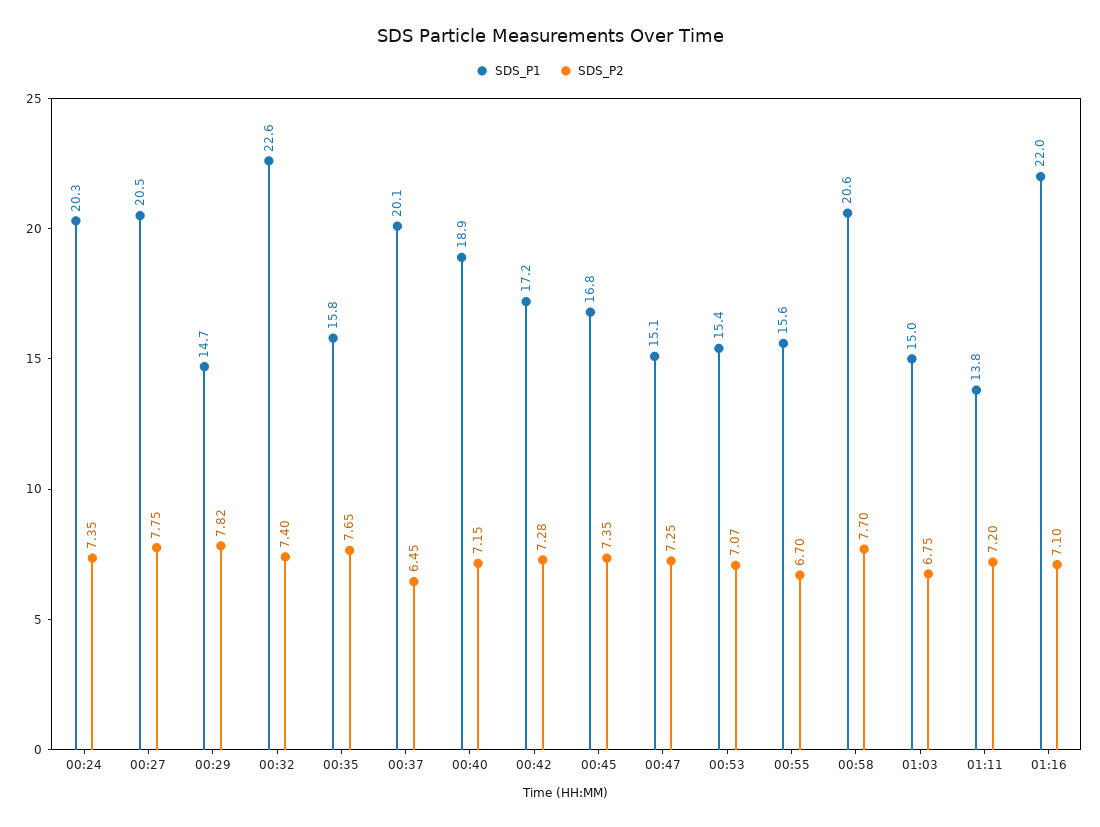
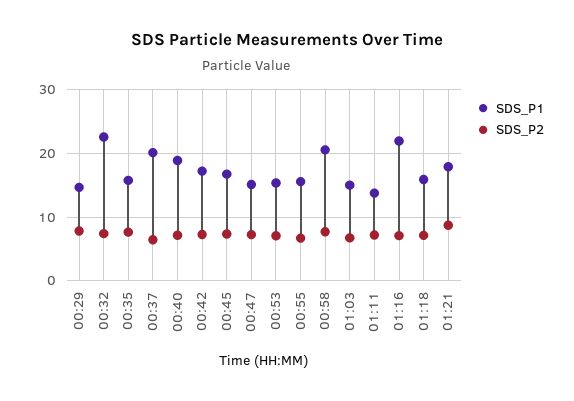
SDS_P1, 00:24: 20.3 -> none
SDS_P2, 00:24: 7.35 -> none
SDS_P1, 00:27: 20.5 -> none
SDS_P2, 00:27: 7.75 -> none
SDS_P1, 01:18: none -> 16
SDS_P2, 01:18: none -> 7
SDS_P1, 01:21: none -> 18
SDS_P2, 01:21: none -> 9

